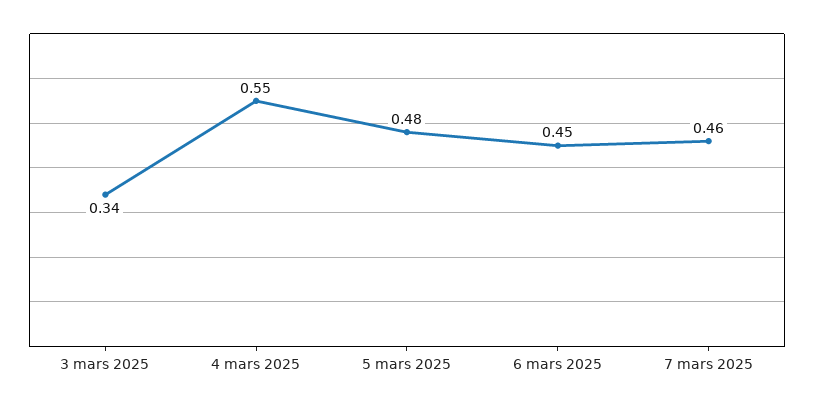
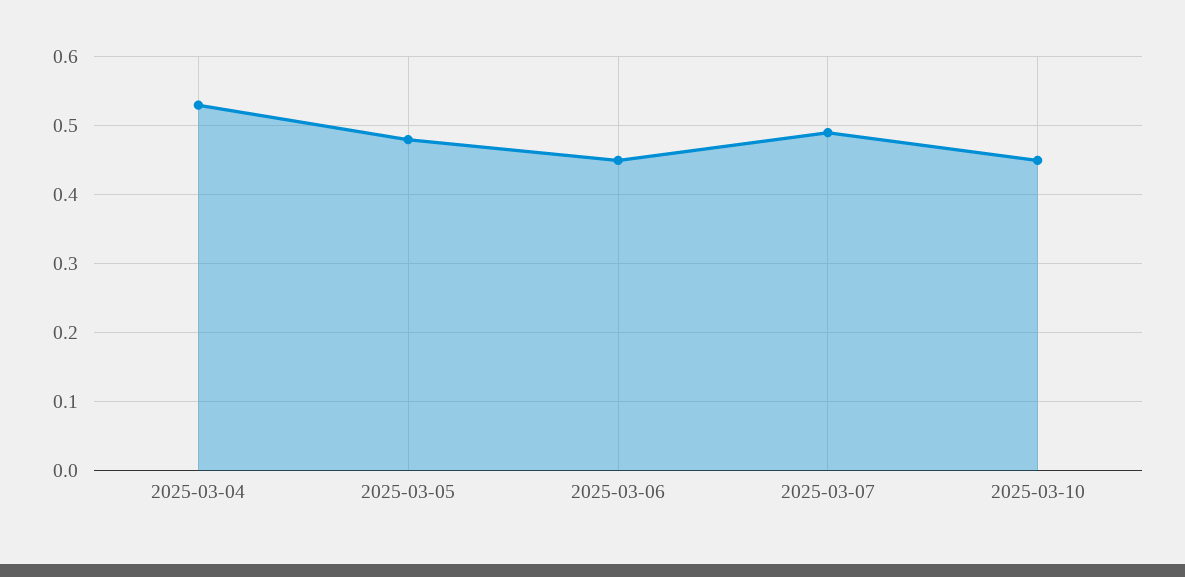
3 mars 2025: 0.34 -> none
4 mars 2025: 0.55 -> 0.53
7 mars 2025: 0.46 -> 0.49
2025-03-10: none -> 0.45

